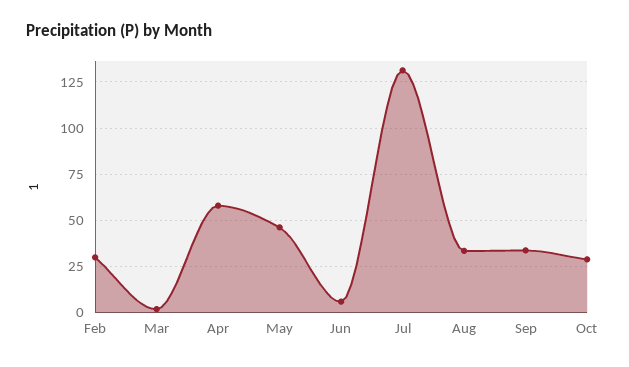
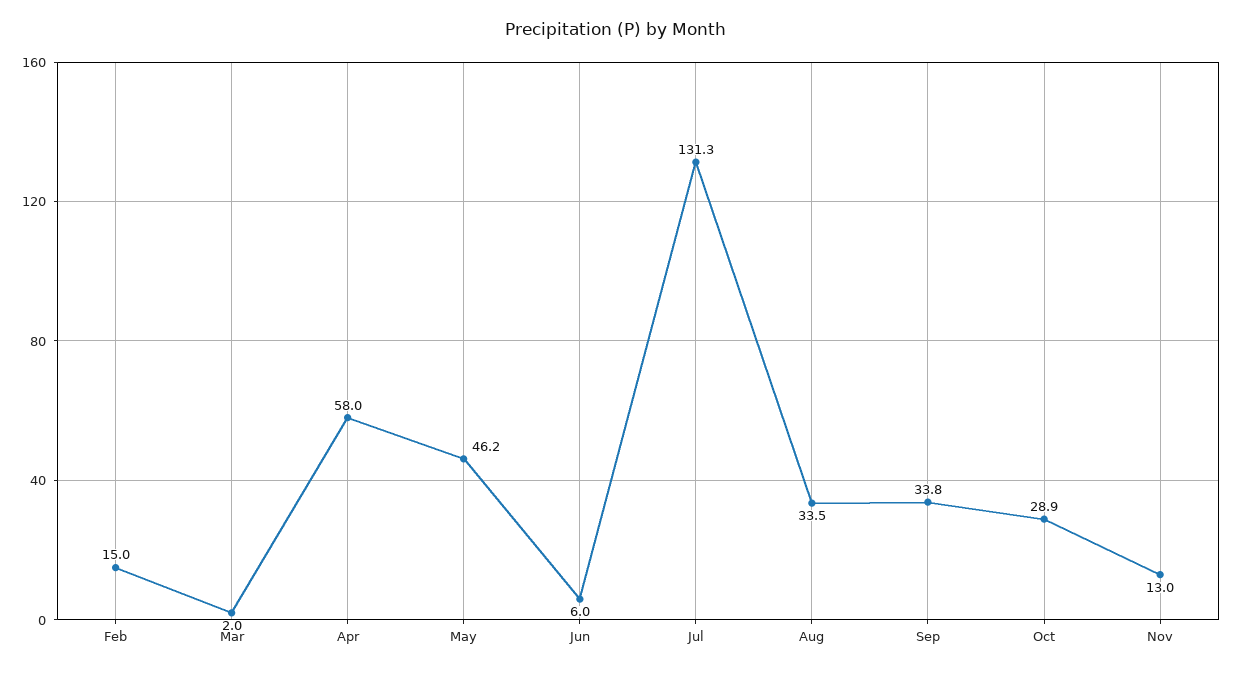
Feb: 30 -> 15
Nov: none -> 13

